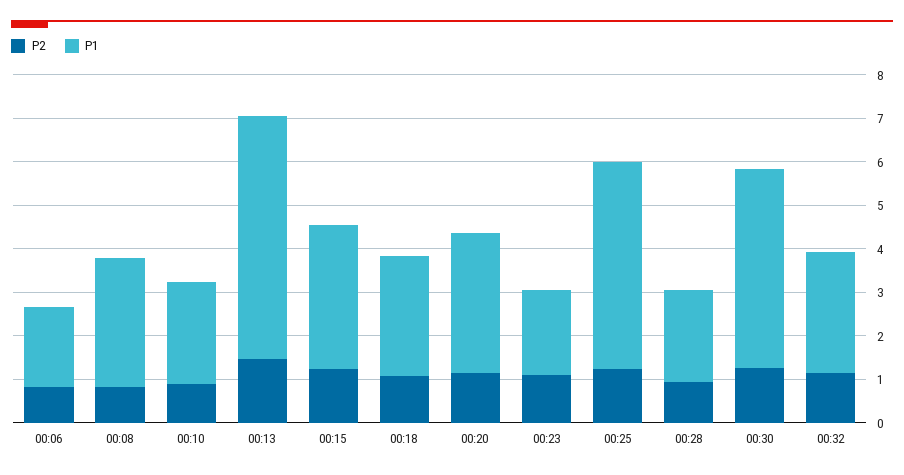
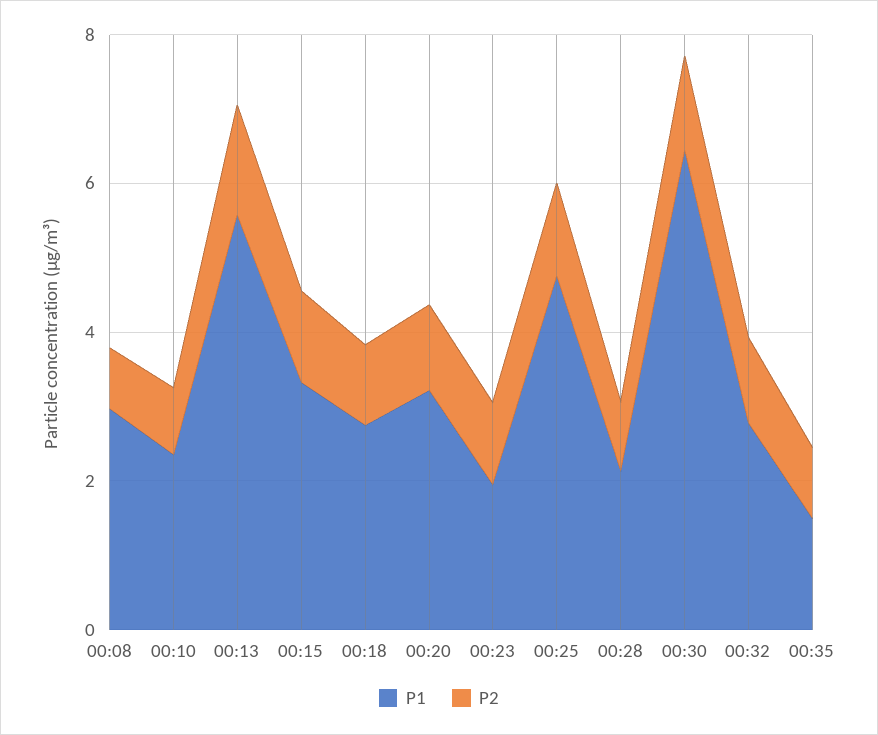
P2, 00:06: 0.8 -> none
P1, 00:06: 1.8 -> none
P1, 00:30: 4.6 -> 6.5
P1, 00:35: none -> 1.5
P2, 00:35: none -> 1

